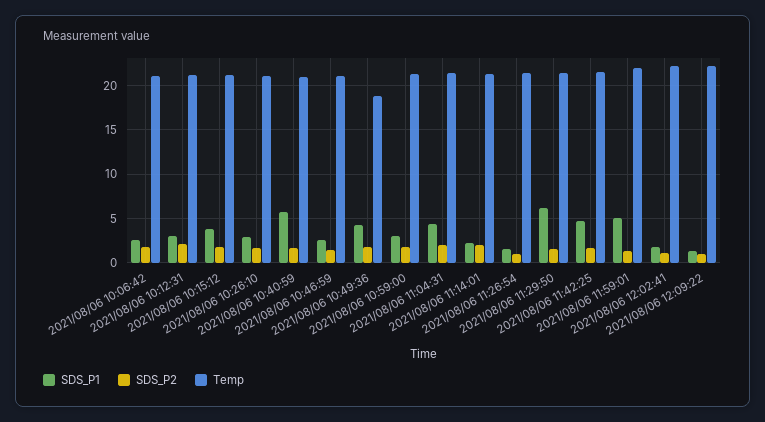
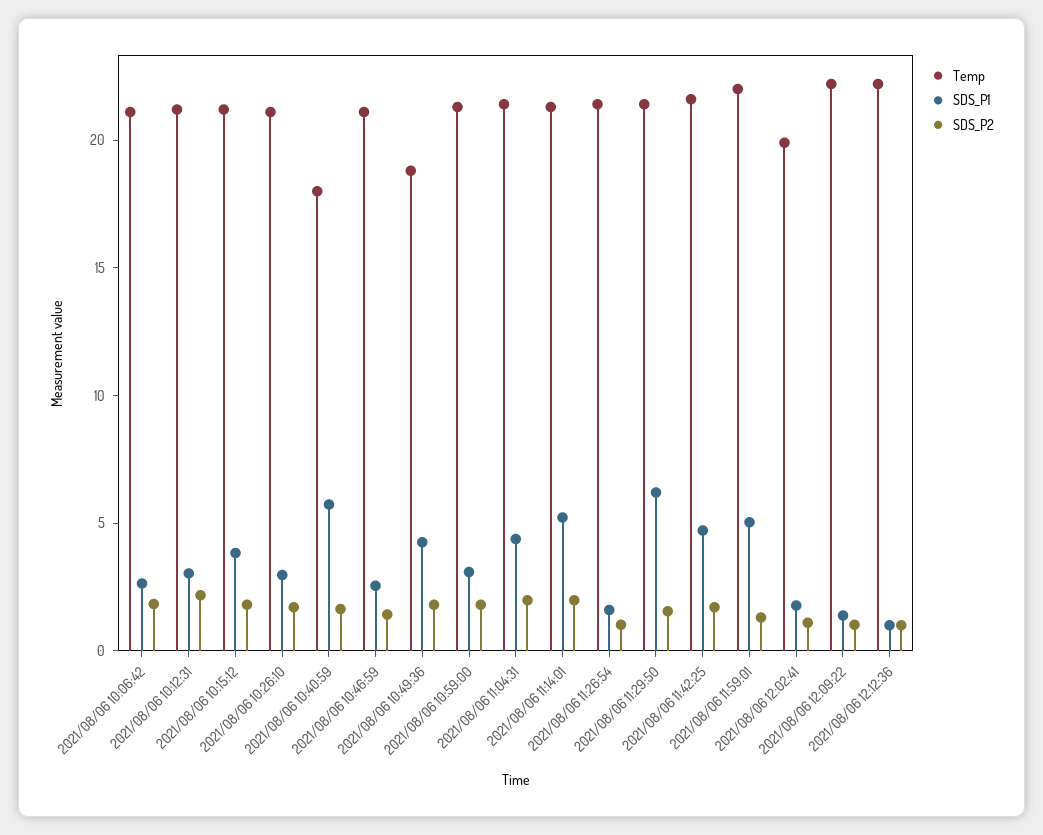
Temp, 2021/08/06 10:40:59: 21 -> 18
SDS_P1, 2021/08/06 11:14:01: 2 -> 5
Temp, 2021/08/06 12:02:41: 22 -> 20
Temp, 2021/08/06 12:12:36: none -> 22
SDS_P1, 2021/08/06 12:12:36: none -> 1
SDS_P2, 2021/08/06 12:12:36: none -> 1

